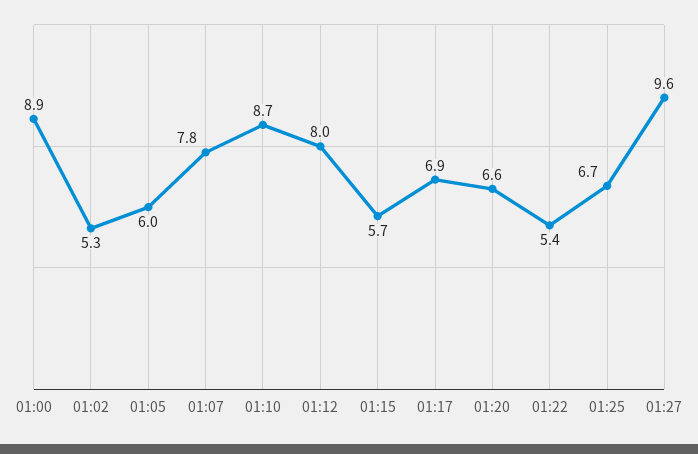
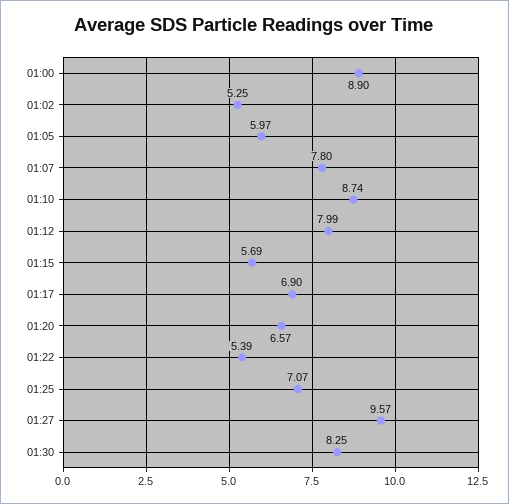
01:25: 6.7 -> 7.07
01:30: none -> 8.25

